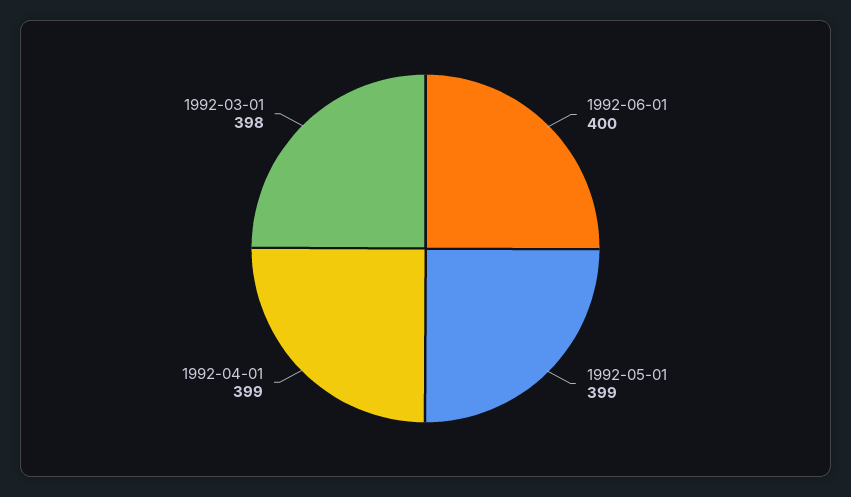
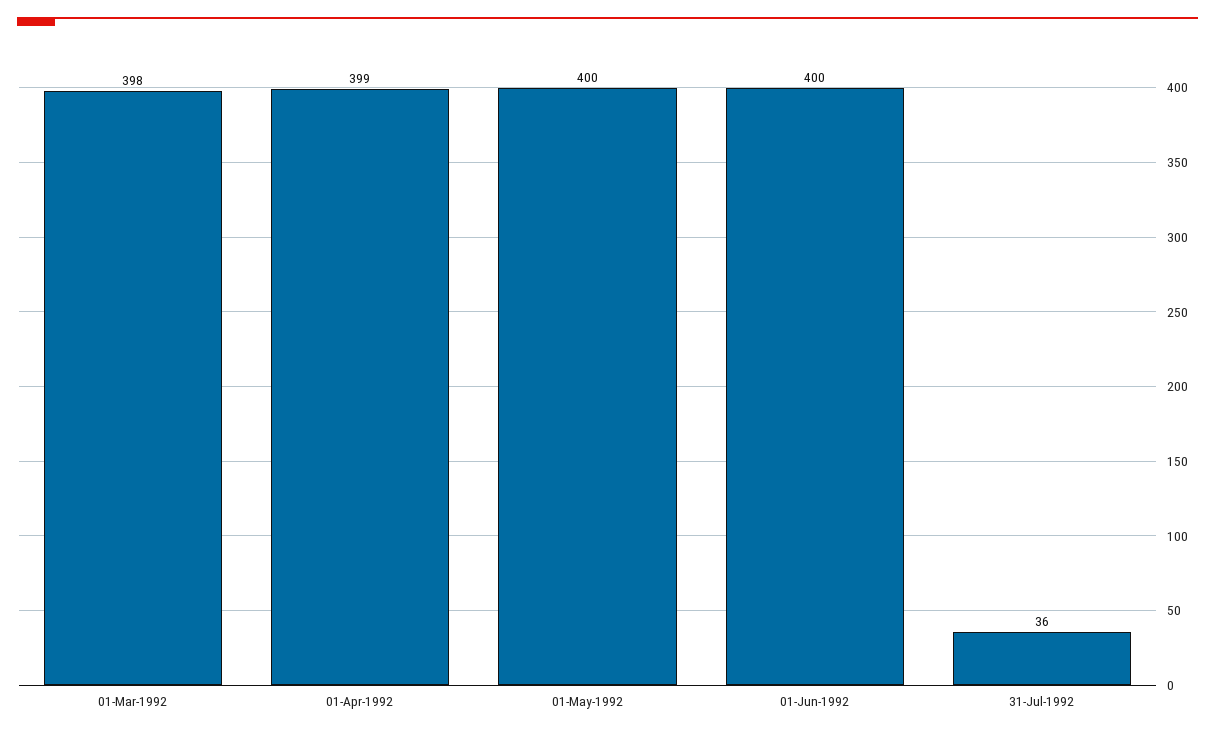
1992-05-01: 399 -> 400
31-Jul-1992: none -> 36

